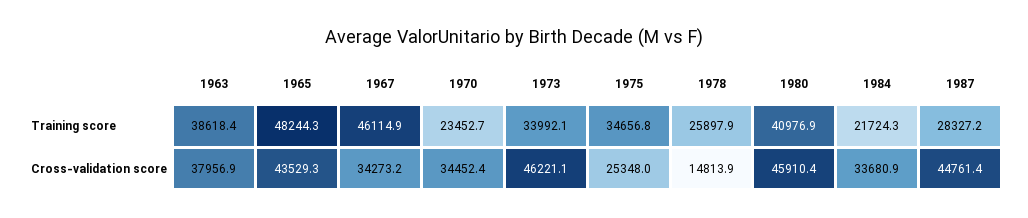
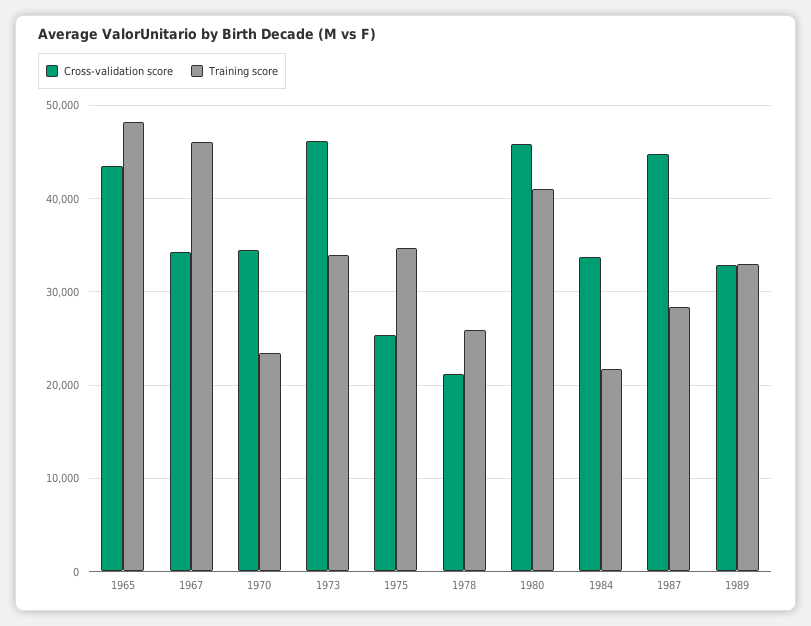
Training score, 1963: 38618.4 -> none
Cross-validation score, 1963: 37956.9 -> none
Cross-validation score, 1978: 14813.9 -> 21000
Cross-validation score, 1989: none -> 33000
Training score, 1989: none -> 33000

